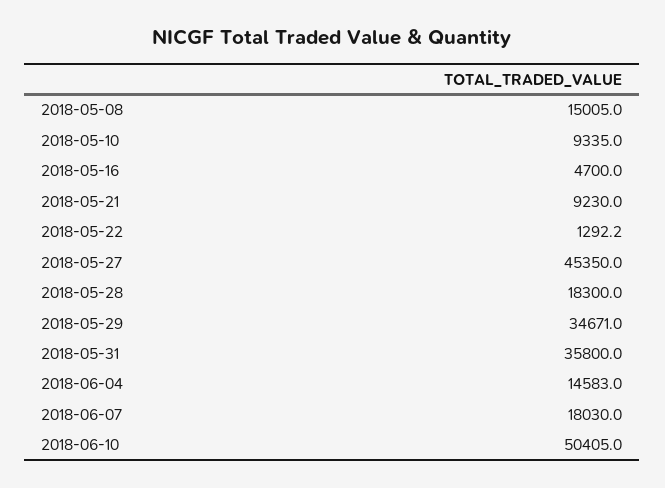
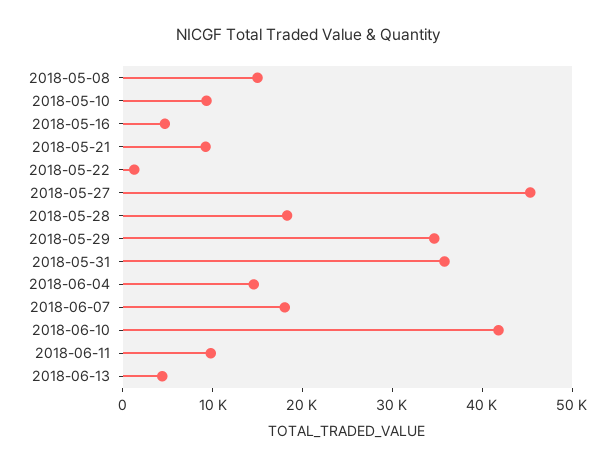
2018-06-10: 50405 -> 42000
2018-06-11: none -> 10000
2018-06-13: none -> 4000

